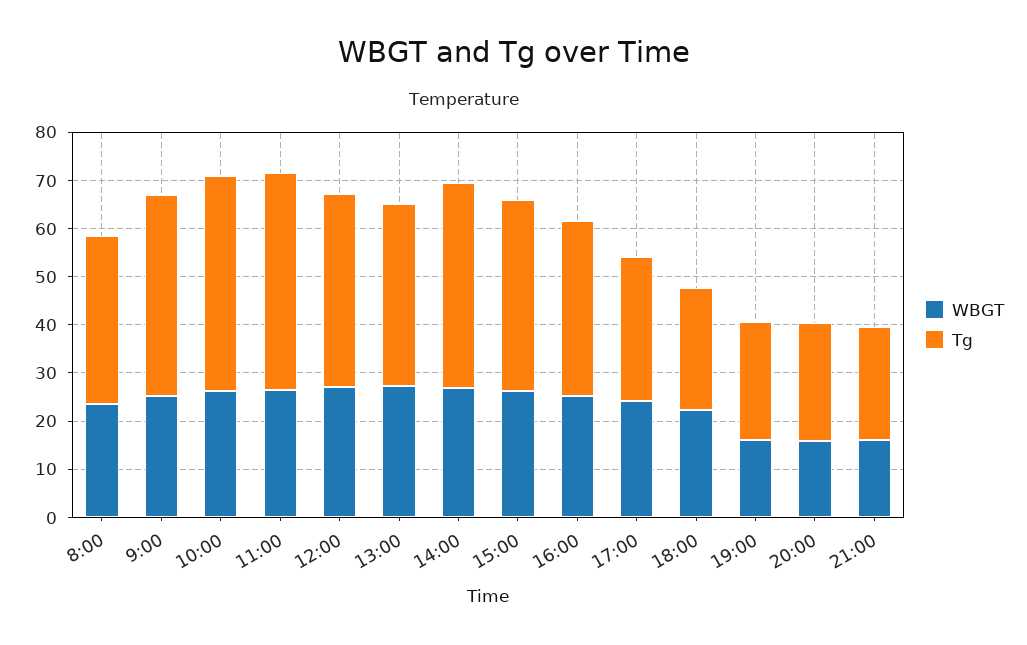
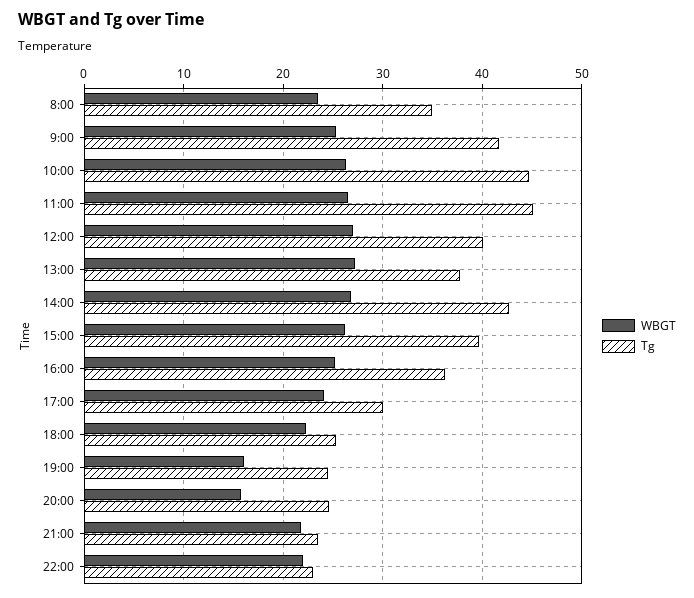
WBGT, 21:00: 16 -> 22
WBGT, 22:00: none -> 22
Tg, 22:00: none -> 23

